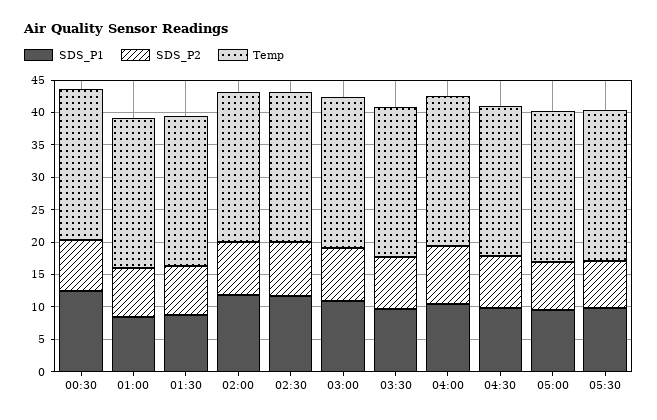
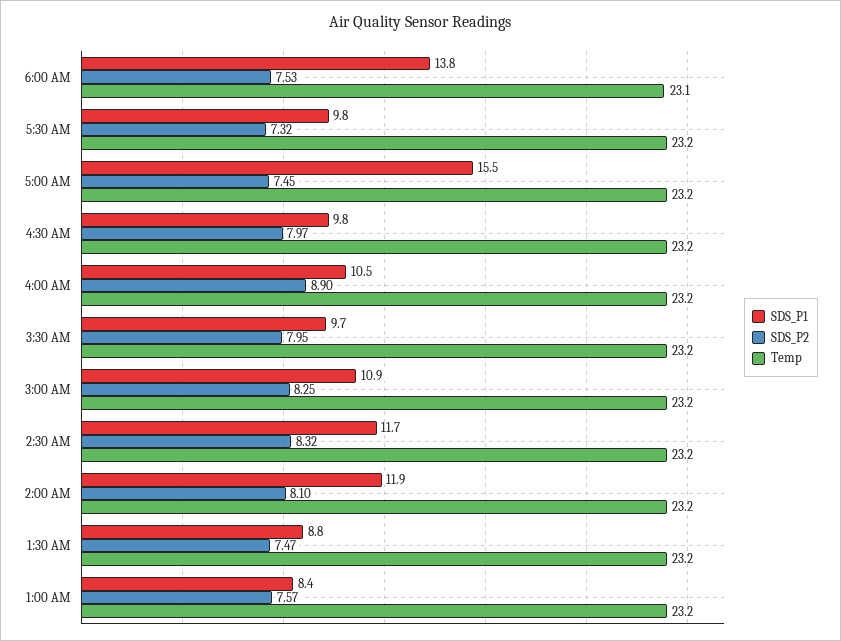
SDS_P1, 00:30: 12.5 -> none
SDS_P2, 00:30: 7.5 -> none
Temp, 00:30: 22.5 -> none
SDS_P1, 05:00: 10 -> 15.5
SDS_P1, 6:00 AM: none -> 13.8
SDS_P2, 6:00 AM: none -> 7.53
Temp, 6:00 AM: none -> 23.1

